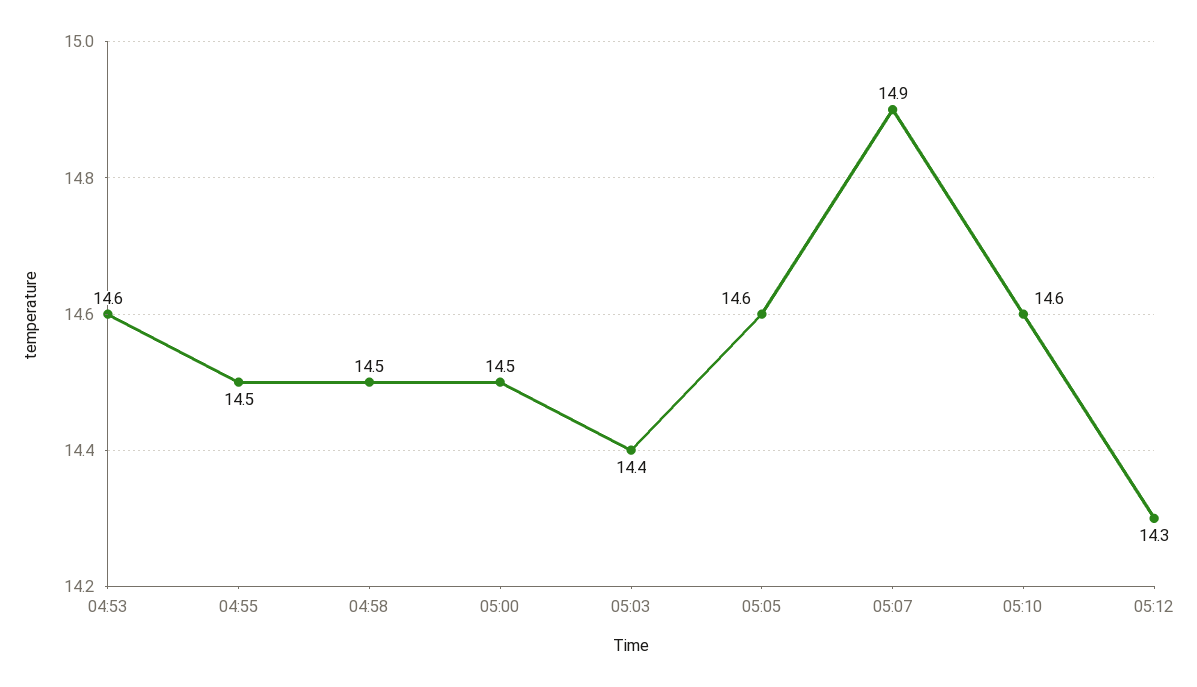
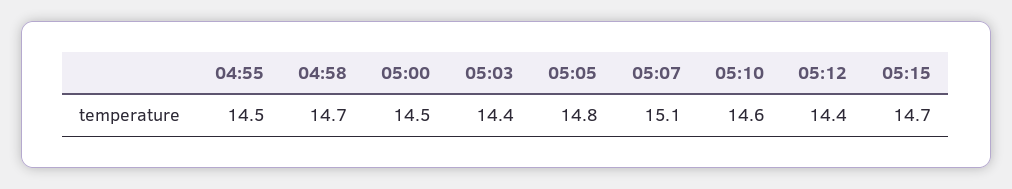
04:53: 14.6 -> none
04:58: 14.5 -> 14.7
05:05: 14.6 -> 14.8
05:07: 14.9 -> 15.1
05:12: 14.3 -> 14.4
05:15: none -> 14.7

